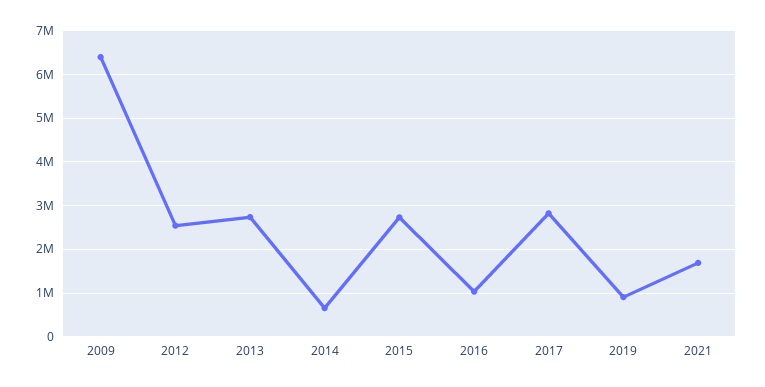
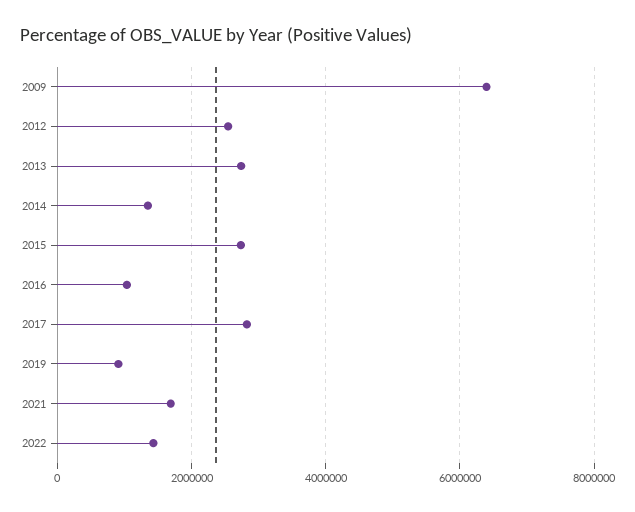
2014: 600000 -> 1400000
2022: none -> 1400000

